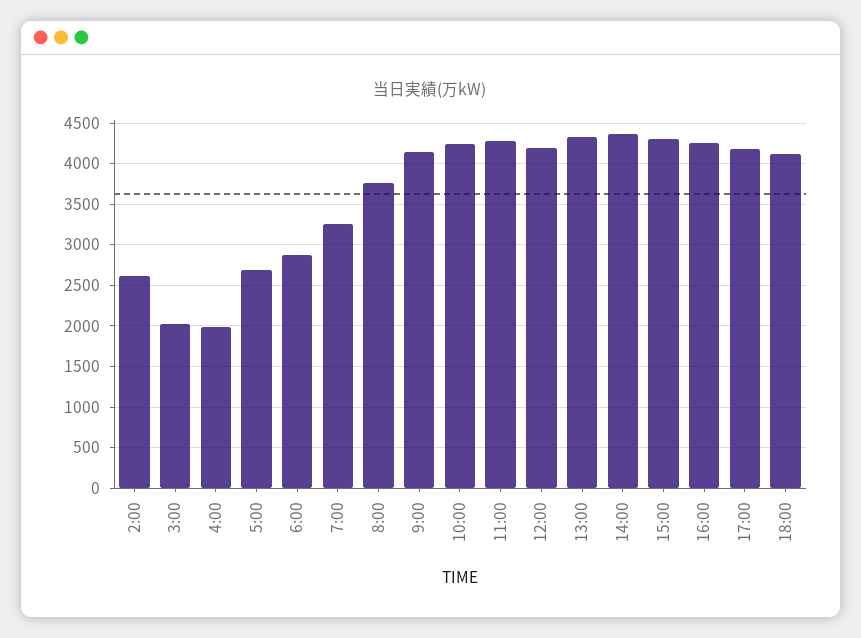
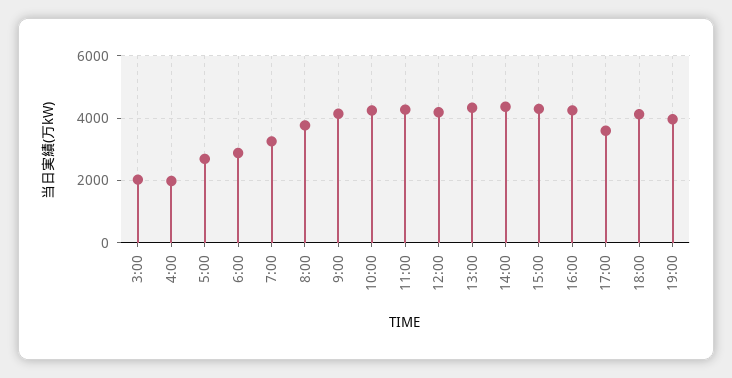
2:00: 2600 -> none
17:00: 4200 -> 3600
19:00: none -> 4000

